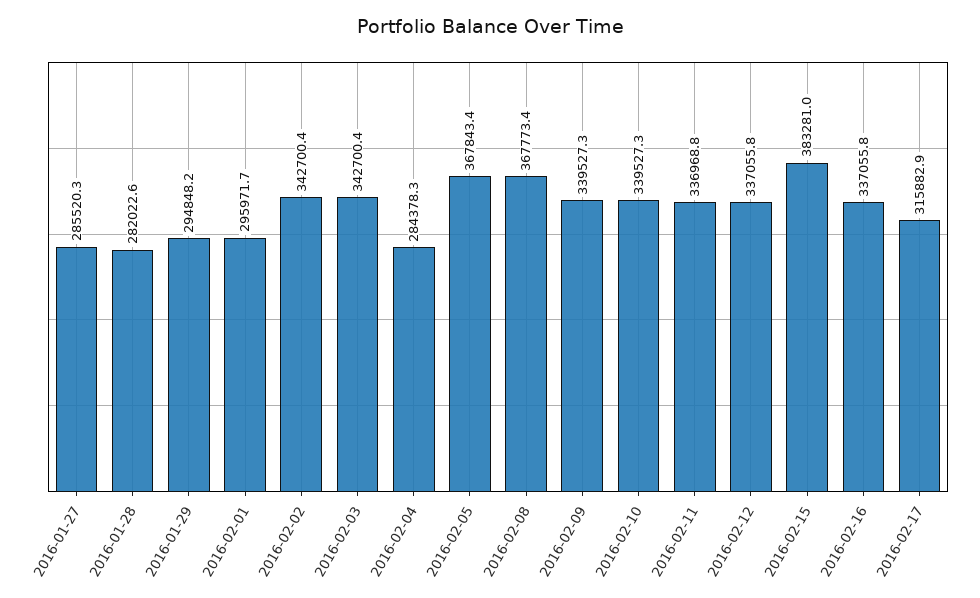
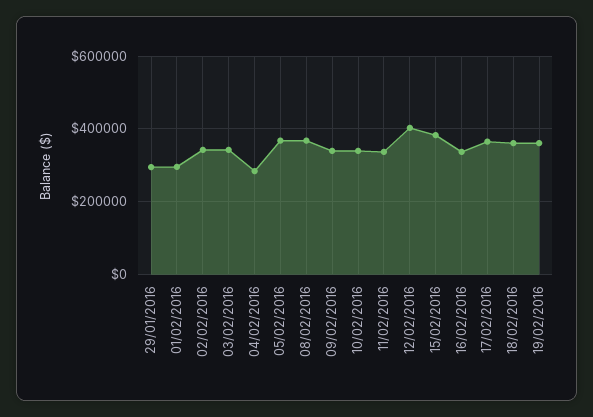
2016-01-27: 285520.3 -> none
2016-01-28: 282022.6 -> none
2016-02-12: 337055.8 -> 400000
2016-02-17: 315882.9 -> 360000
18/02/2016: none -> 360000
19/02/2016: none -> 360000

